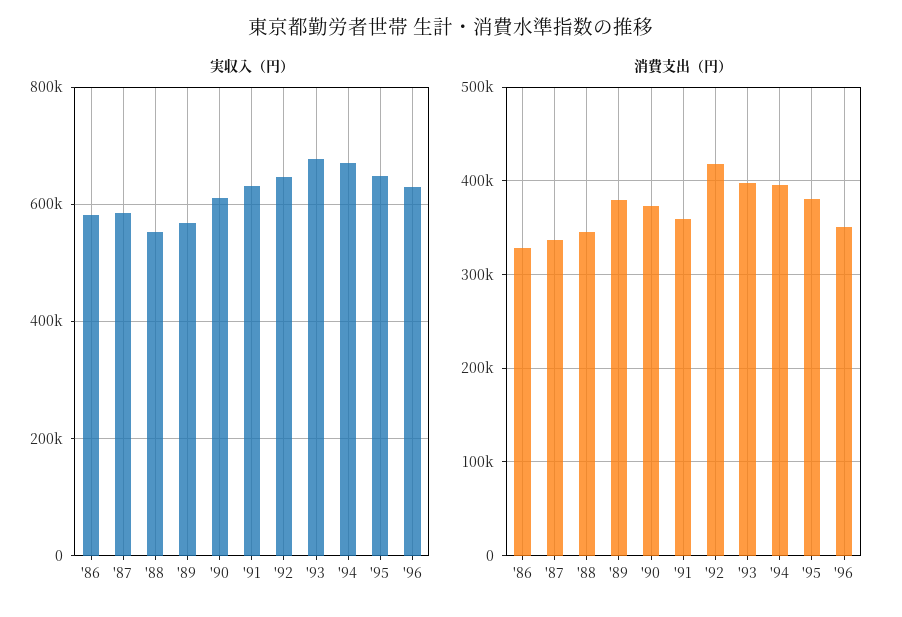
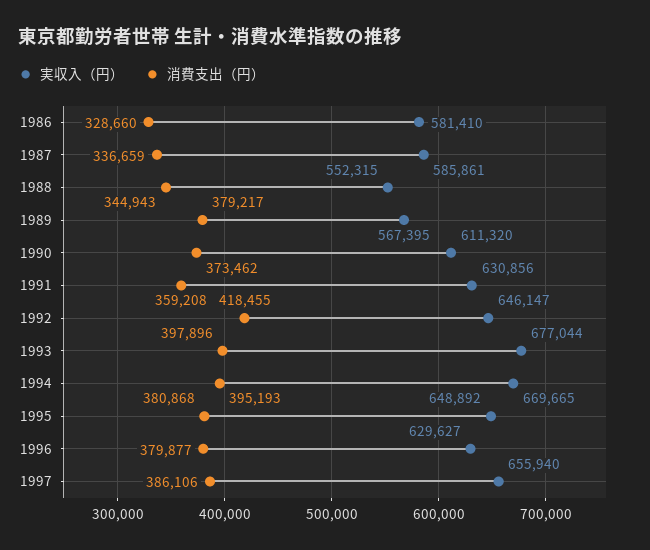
消費支出（円）, '96: 350000 -> 379877
実収入（円）, 1997: none -> 655940
消費支出（円）, 1997: none -> 386106

